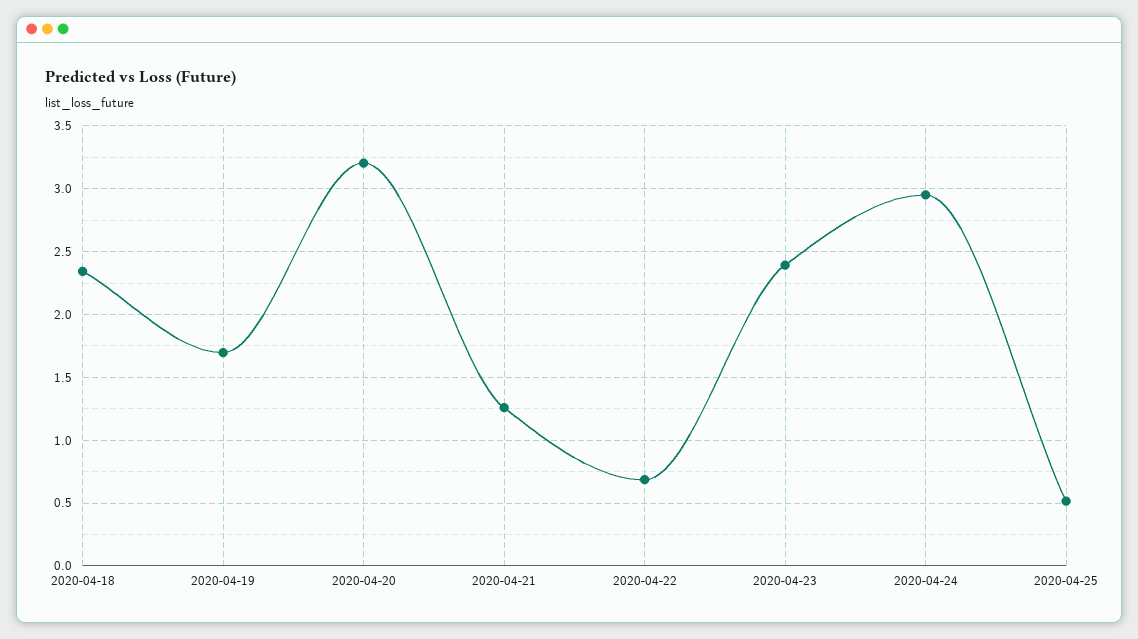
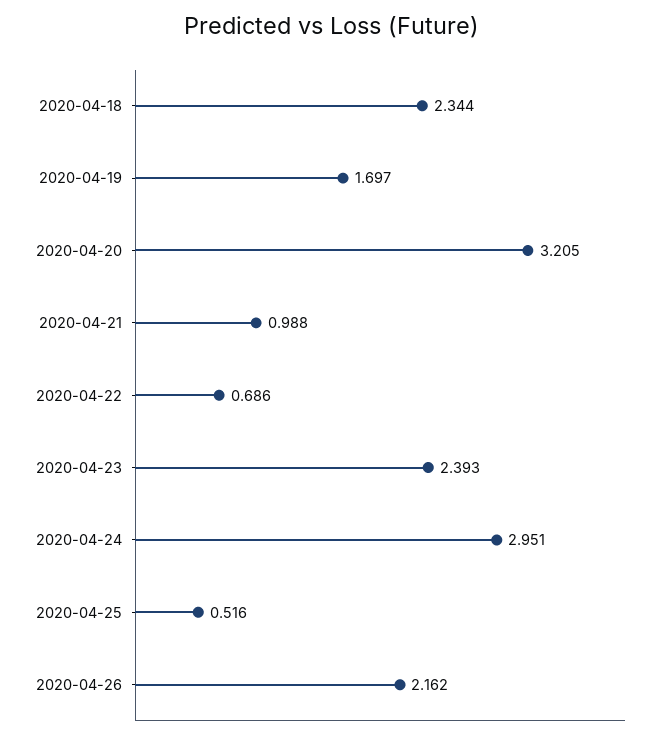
2020-04-21: 1.25 -> 0.988
2020-04-26: none -> 2.162

